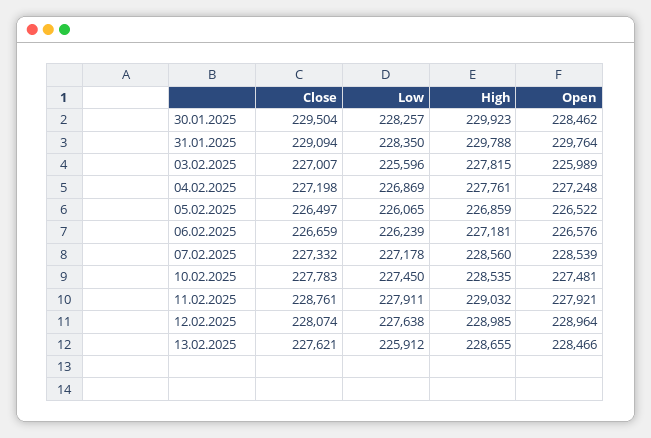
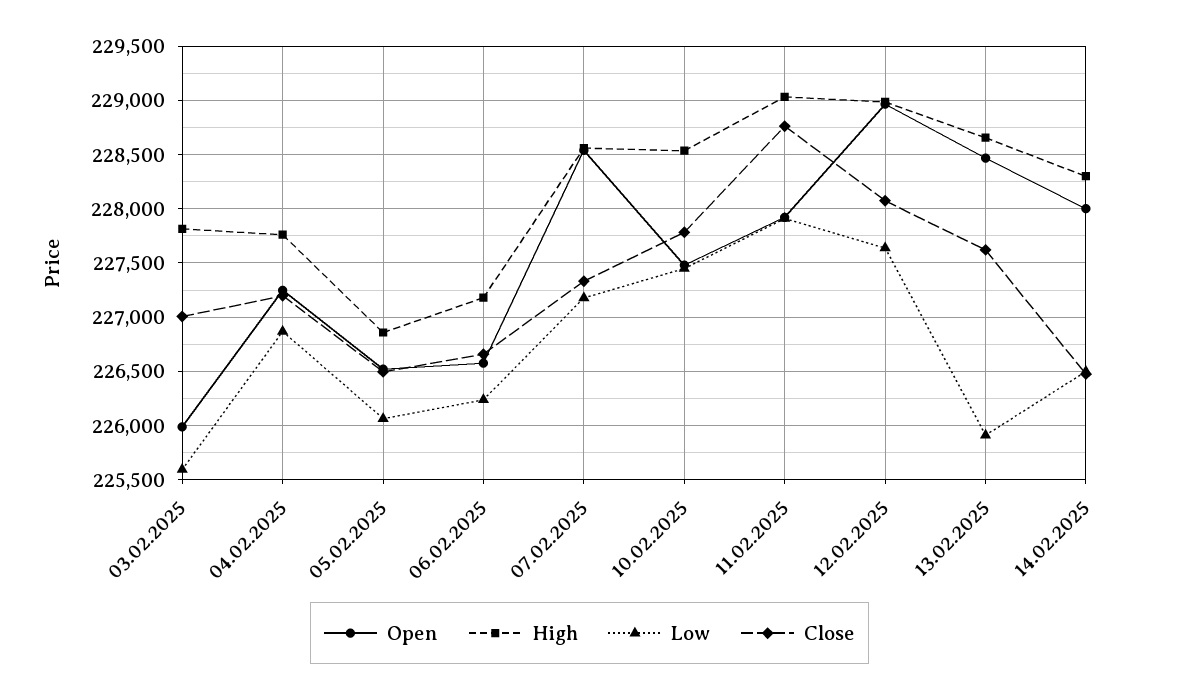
Close, 30.01.2025: 229504 -> none
Low, 30.01.2025: 228257 -> none
High, 30.01.2025: 229923 -> none
Open, 30.01.2025: 228462 -> none
Close, 31.01.2025: 229094 -> none
Low, 31.01.2025: 228350 -> none
High, 31.01.2025: 229788 -> none
Open, 31.01.2025: 229764 -> none
Open, 14.02.2025: none -> 228000
High, 14.02.2025: none -> 228300
Low, 14.02.2025: none -> 226500
Close, 14.02.2025: none -> 226500

